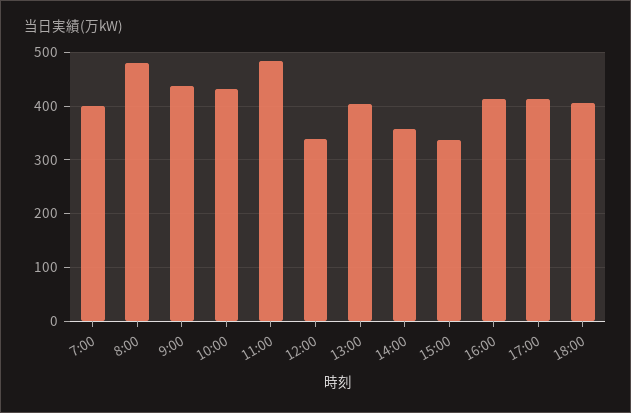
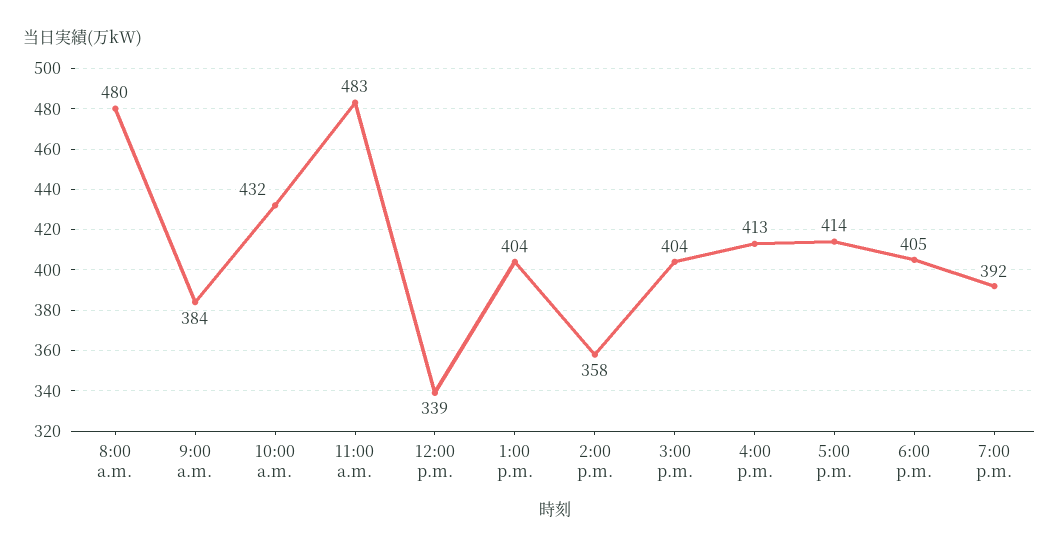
7:00: 400 -> none
9:00: 440 -> 384
15:00: 340 -> 404
7:00 p.m.: none -> 392

